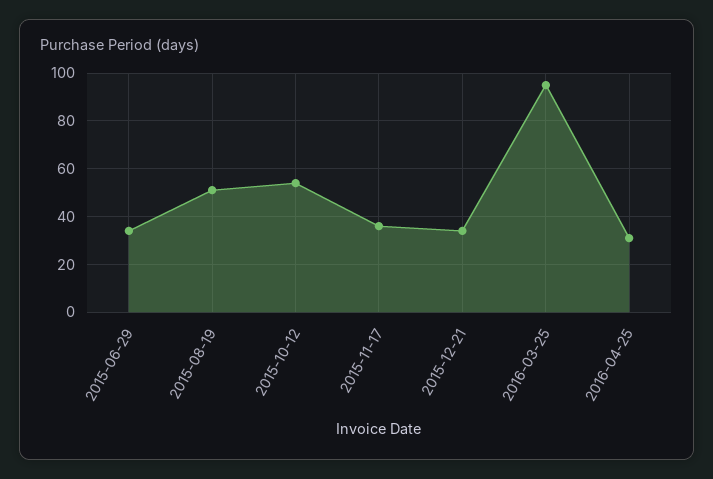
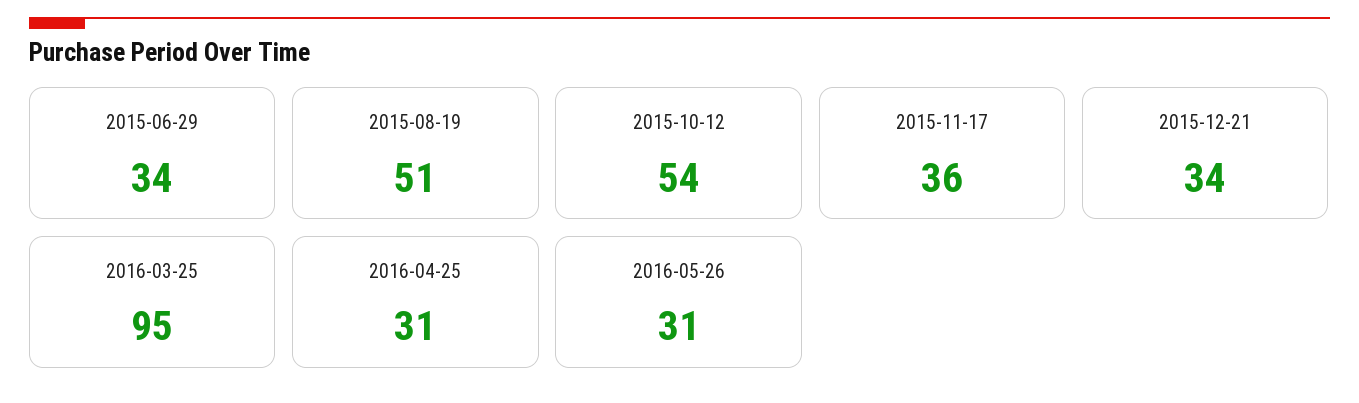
2016-05-26: none -> 31

